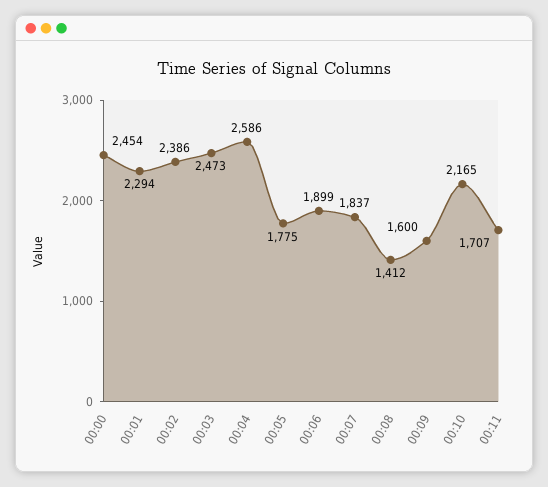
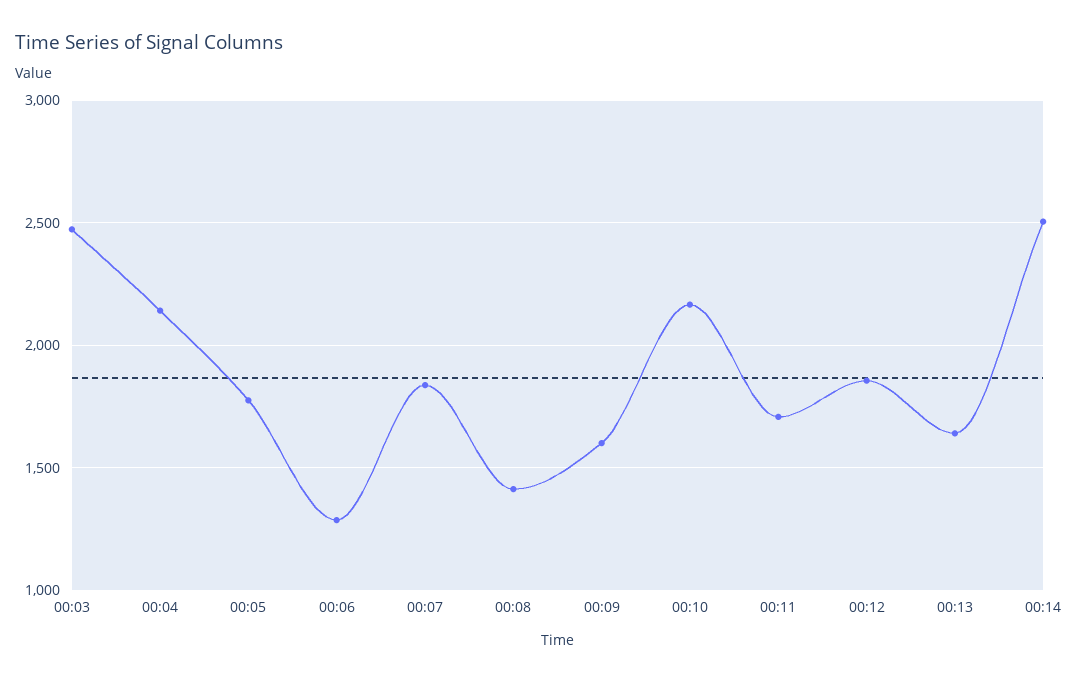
00:00: 2454 -> none
00:01: 2294 -> none
00:02: 2386 -> none
00:04: 2586 -> 2150
00:06: 1899 -> 1300
00:12: none -> 1850
00:13: none -> 1650
00:14: none -> 2500

